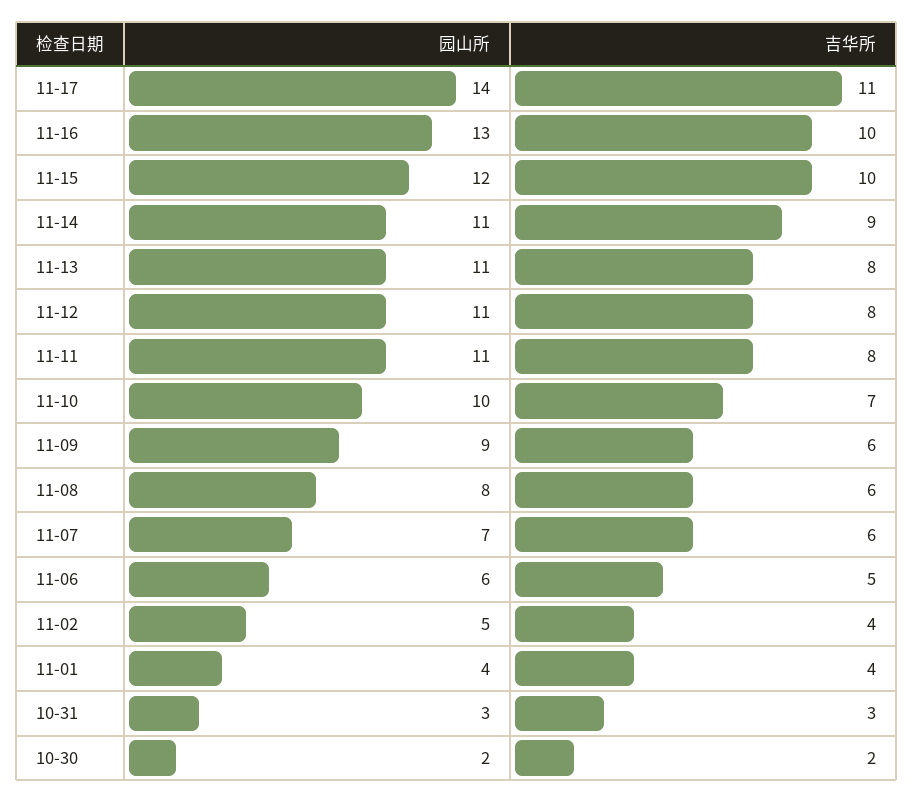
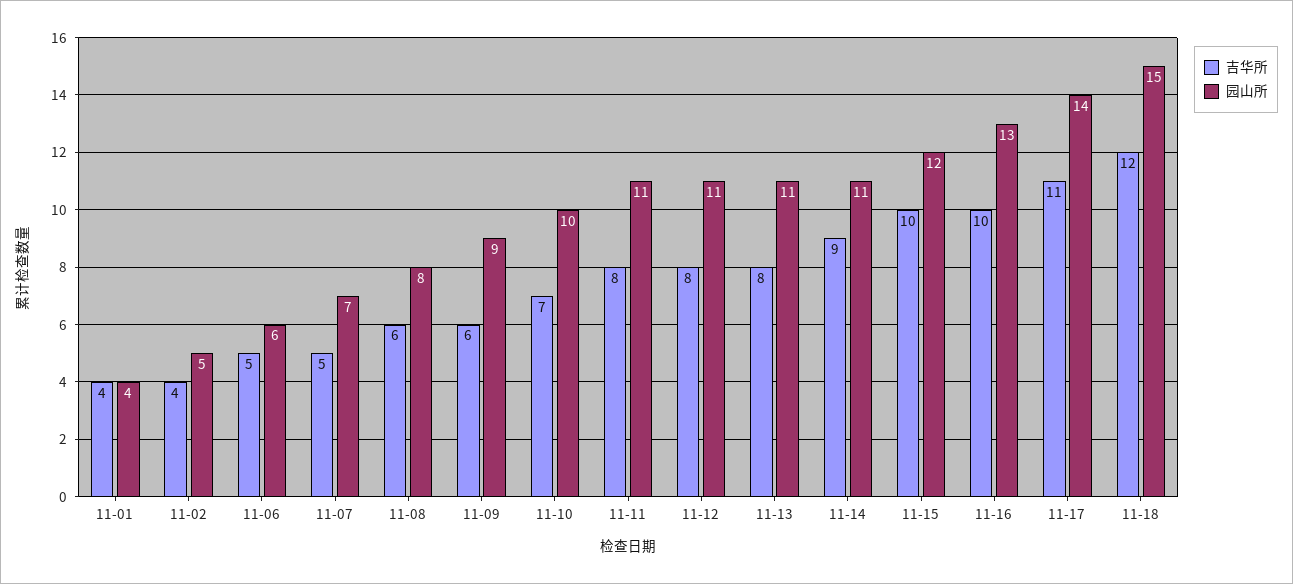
吉华所, 11-07: 6 -> 5
园山所, 10-31: 3 -> none
吉华所, 10-31: 3 -> none
园山所, 10-30: 2 -> none
吉华所, 10-30: 2 -> none
吉华所, 11-18: none -> 12
园山所, 11-18: none -> 15

